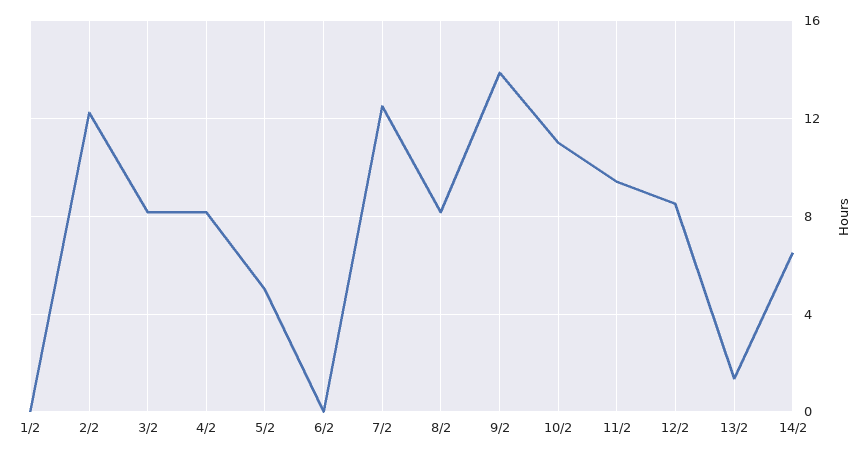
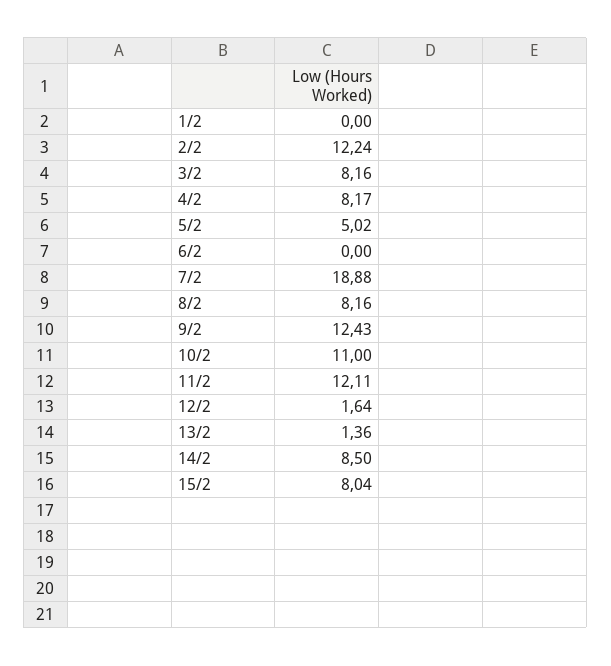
7/2: 12.5 -> 18.88
9/2: 14 -> 12.43
11/2: 9.5 -> 12.11
12/2: 8.5 -> 1.64
14/2: 6.5 -> 8.5
15/2: none -> 8.04

